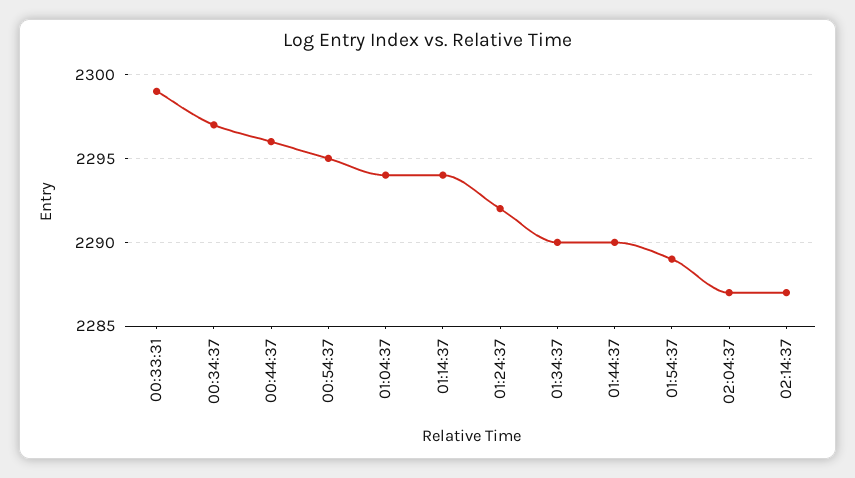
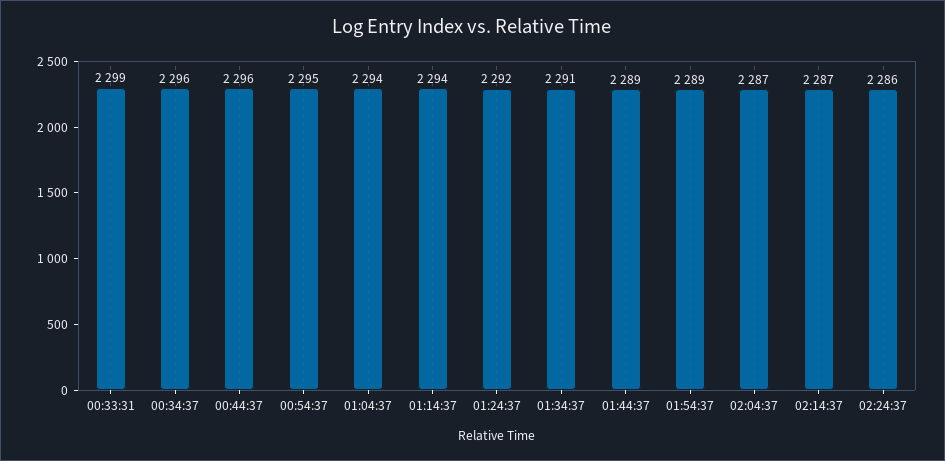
00:34:37: 2297 -> 2296
01:34:37: 2290 -> 2291
01:44:37: 2290 -> 2289
02:24:37: none -> 2286

